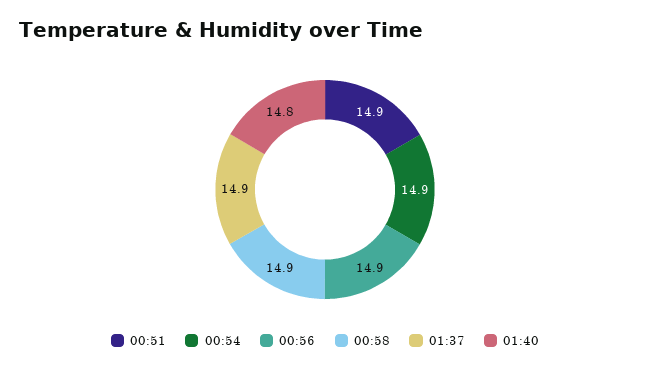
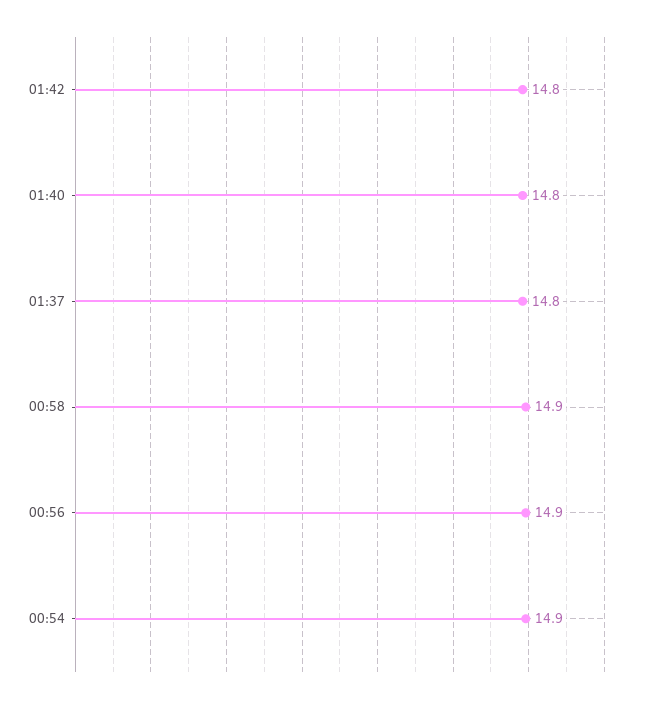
00:51: 14.9 -> none
01:37: 14.9 -> 14.8
01:42: none -> 14.8

